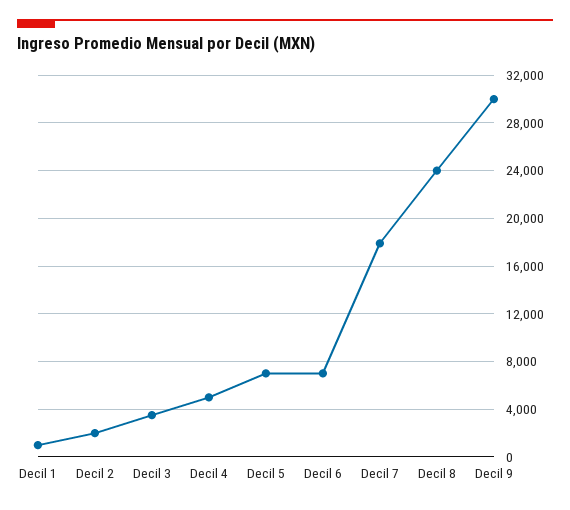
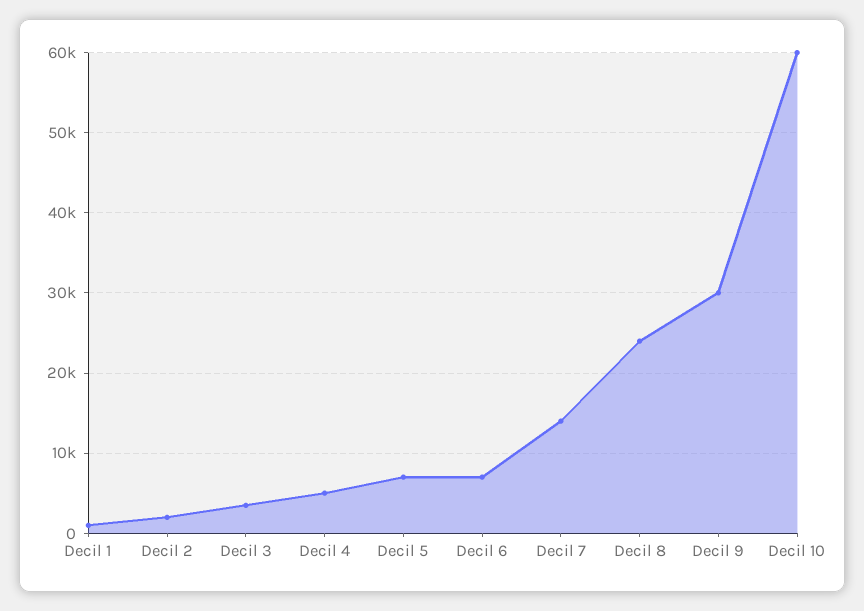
Decil 7: 18000 -> 14000
Decil 10: none -> 60000

